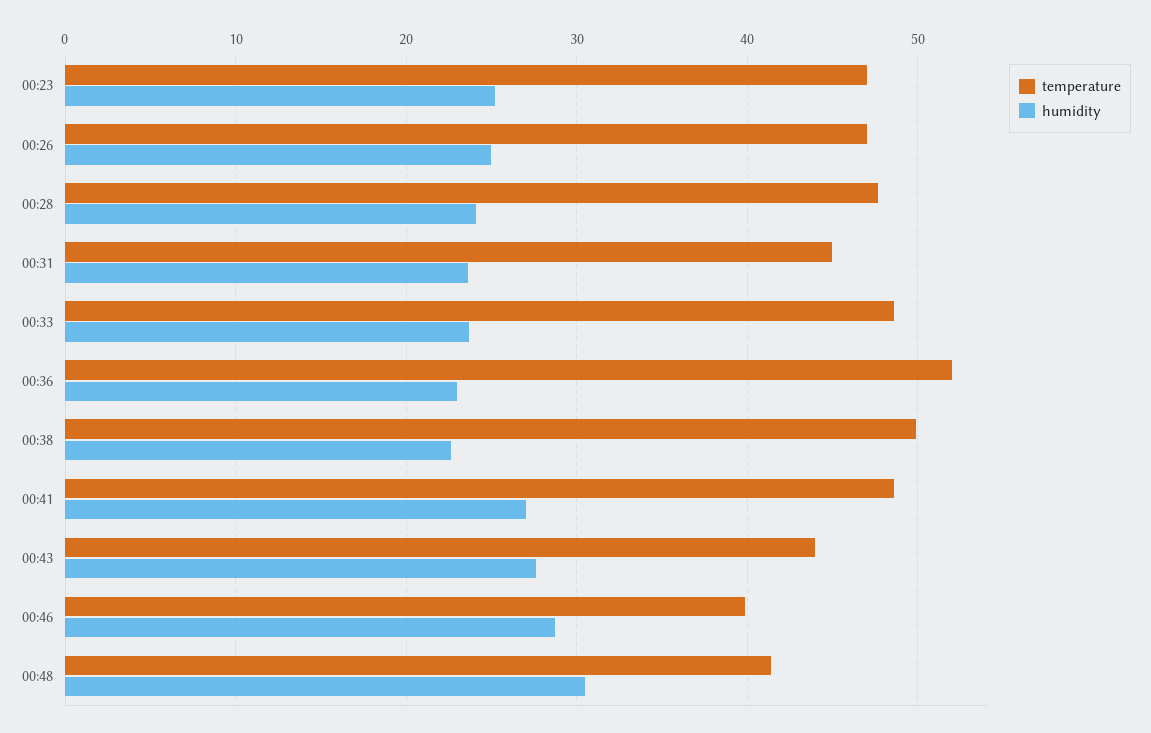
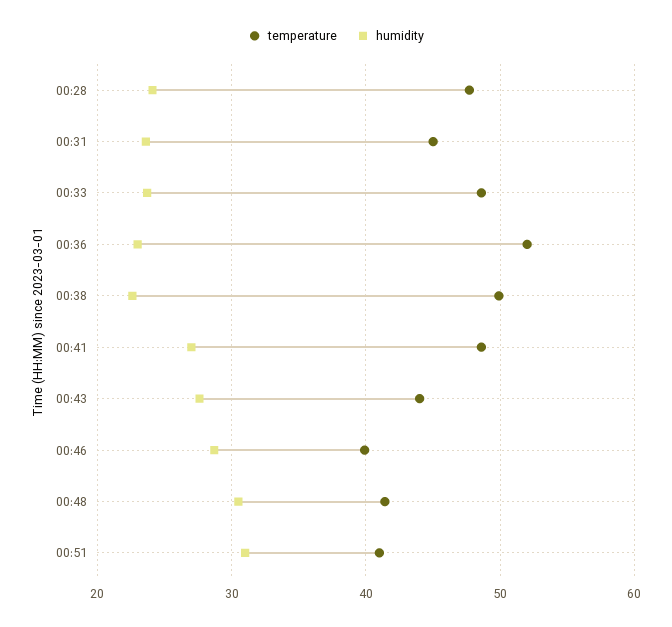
temperature, 00:23: 47 -> none
humidity, 00:23: 25 -> none
temperature, 00:26: 47 -> none
humidity, 00:26: 25 -> none
temperature, 00:51: none -> 41
humidity, 00:51: none -> 31

